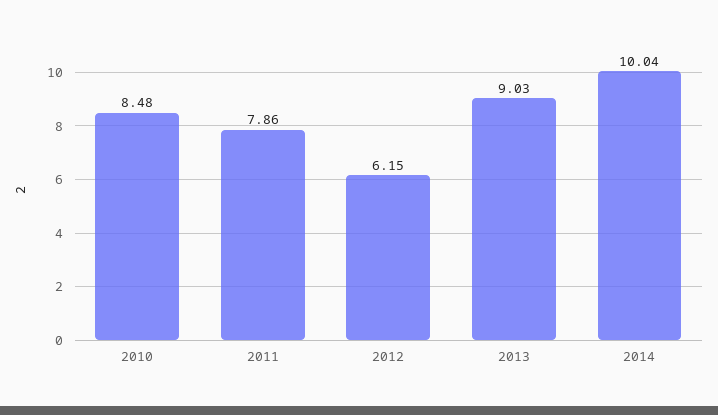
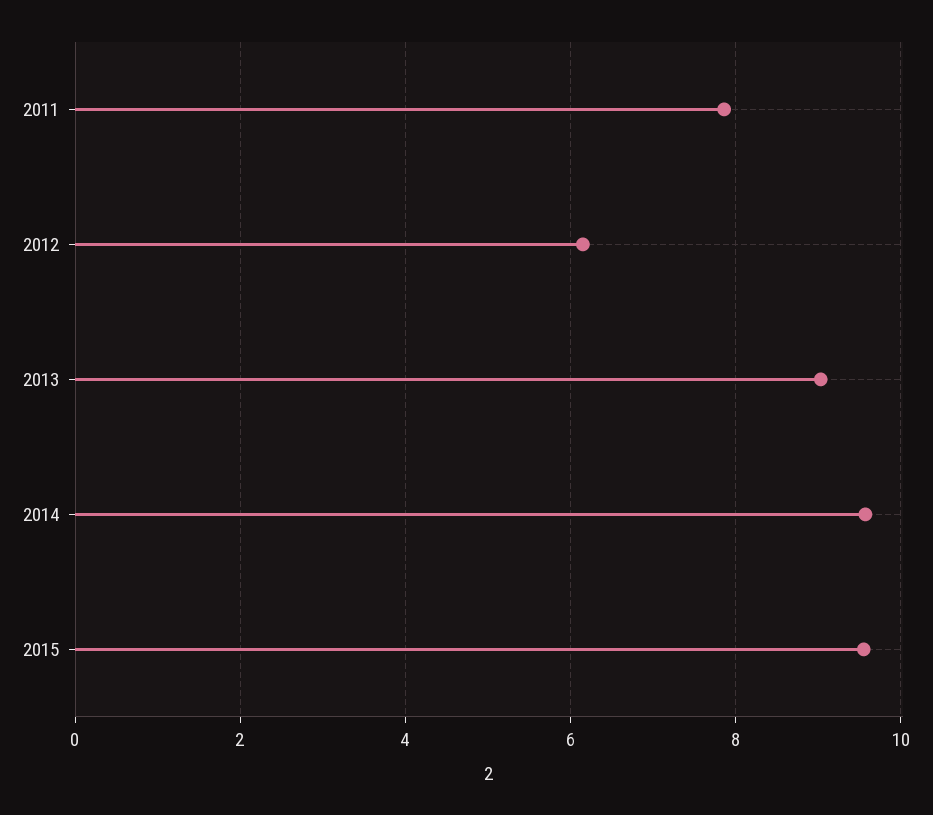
2010: 8.48 -> none
2014: 10.04 -> 9.6
2015: none -> 9.6

